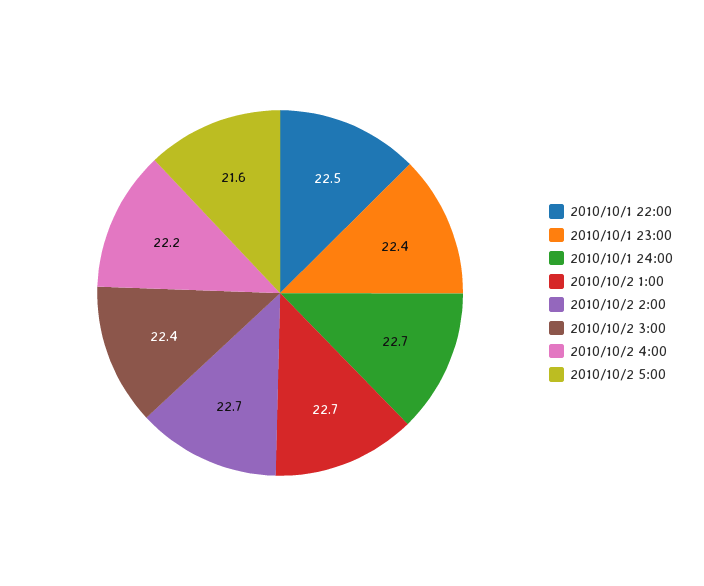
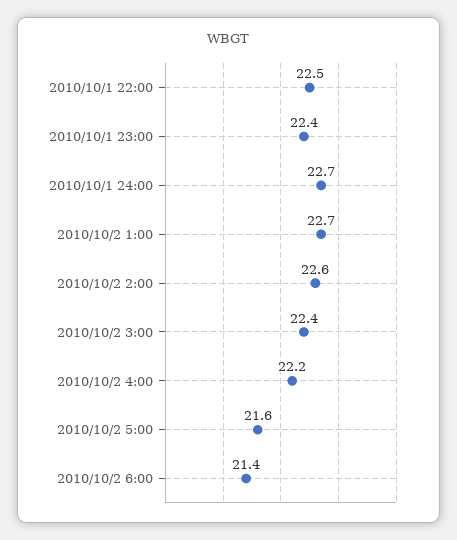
2010/10/2 2:00: 22.7 -> 22.6
2010/10/2 6:00: none -> 21.4

